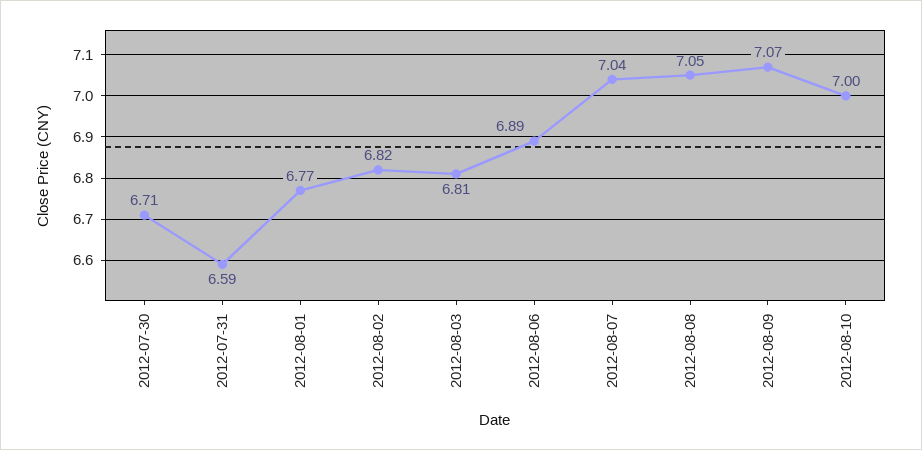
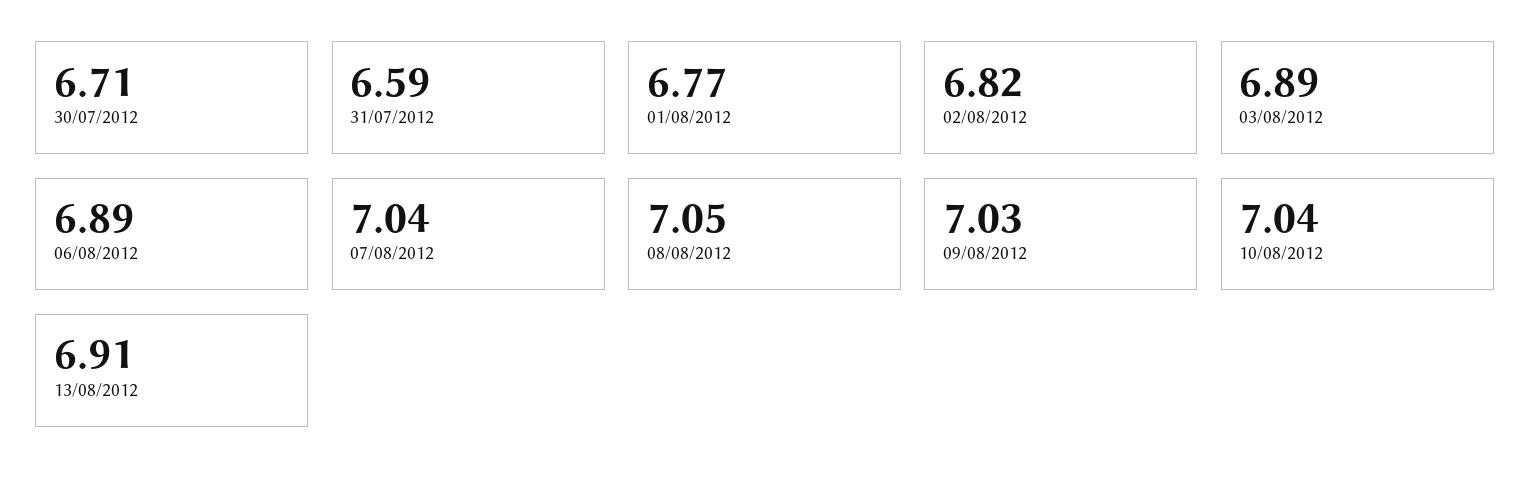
2012-08-03: 6.81 -> 6.89
2012-08-09: 7.07 -> 7.03
2012-08-10: 7 -> 7.04
13/08/2012: none -> 6.91

